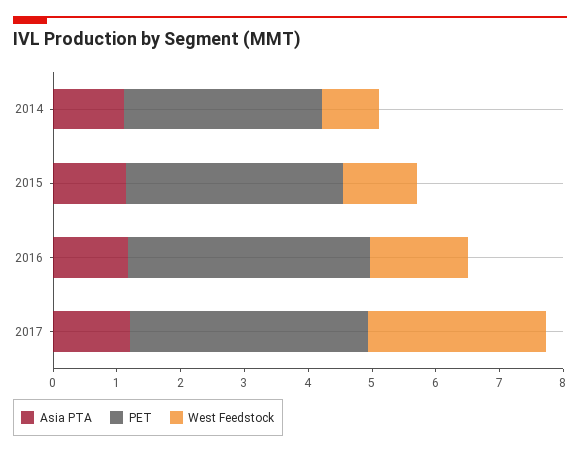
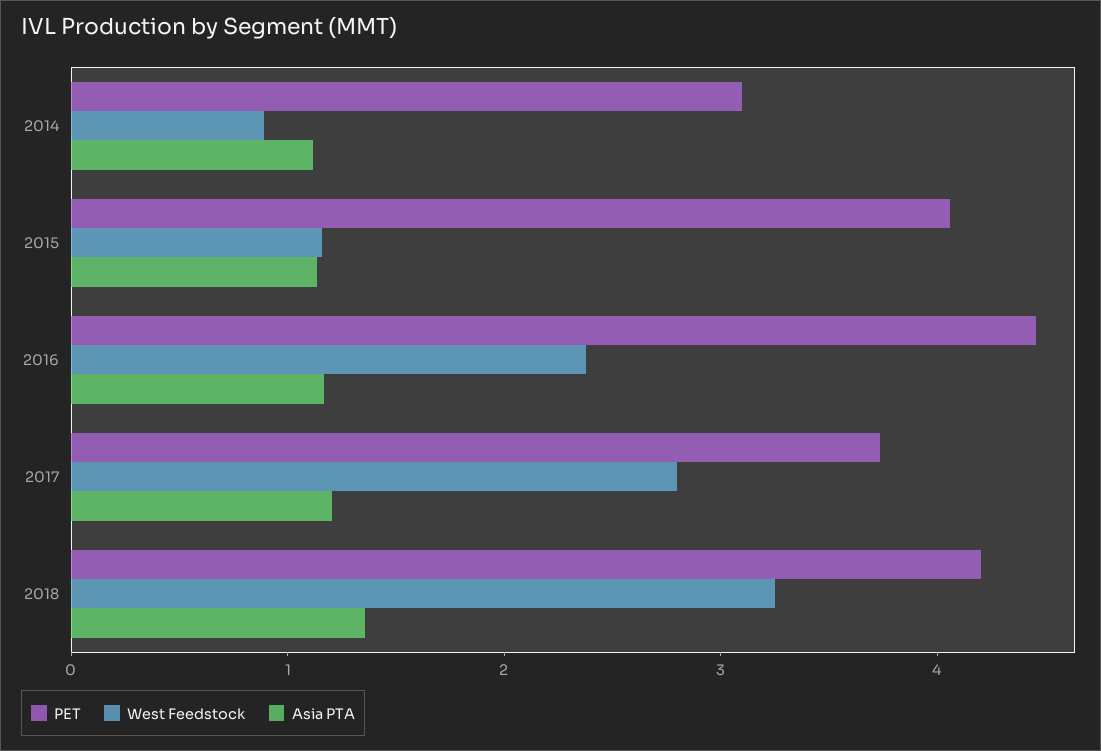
PET, 2015: 3.4 -> 4
PET, 2016: 3.8 -> 4.4
West Feedstock, 2016: 1.6 -> 2.4
PET, 2018: none -> 4.2
West Feedstock, 2018: none -> 3.2
Asia PTA, 2018: none -> 1.4

